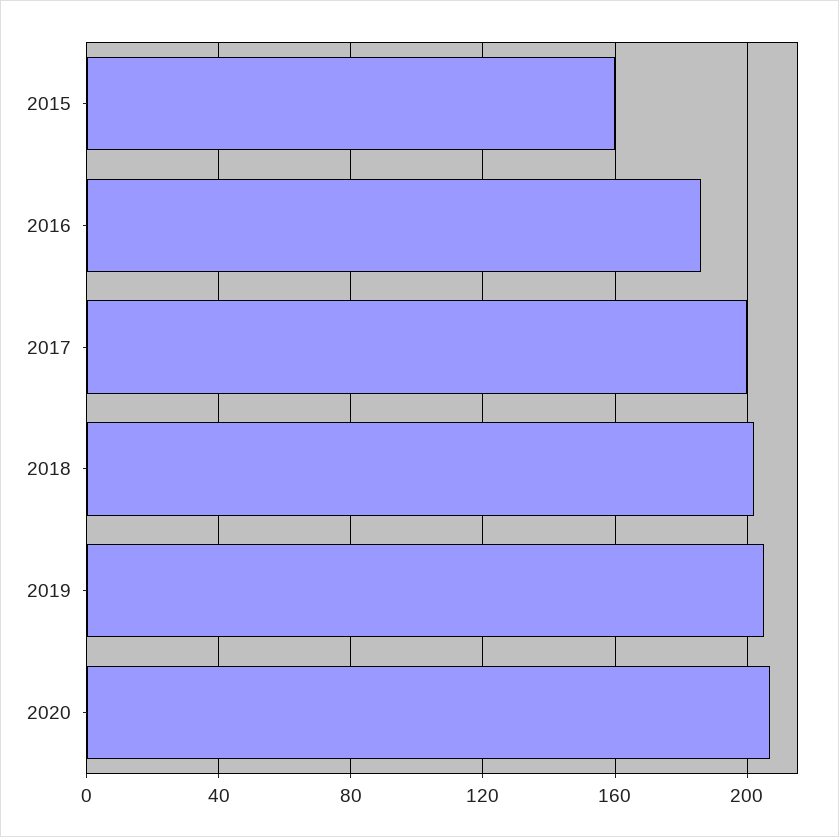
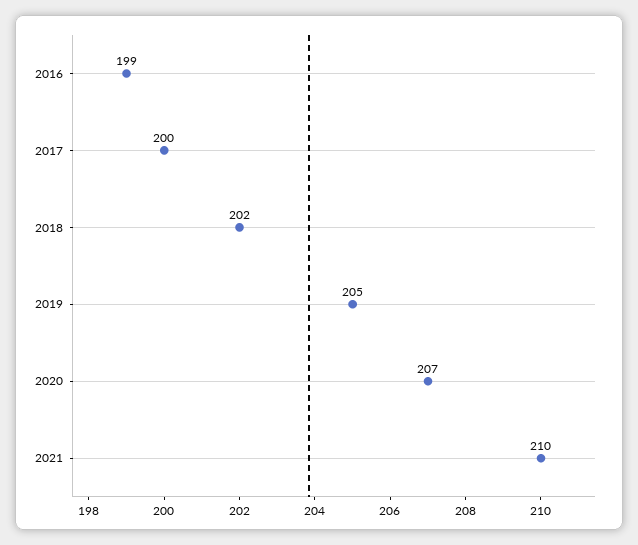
2015: 160 -> none
2016: 185 -> 199
2021: none -> 210

